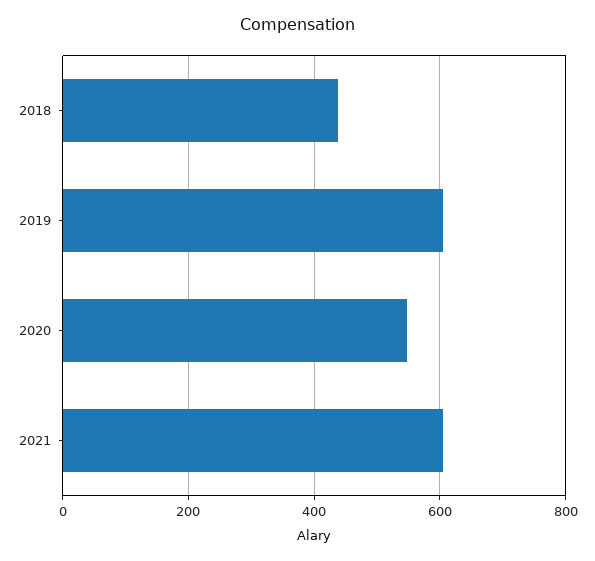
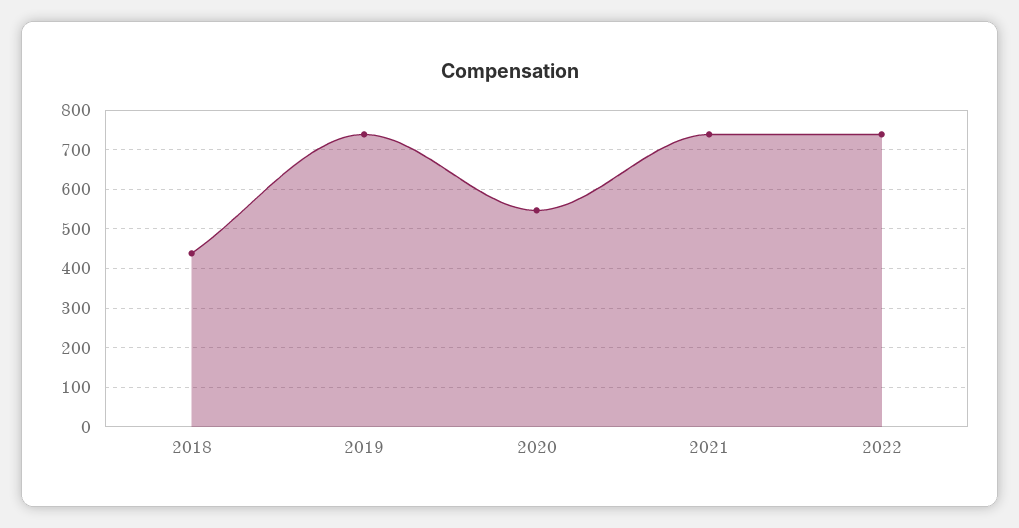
2019: 600 -> 740
2021: 600 -> 740
2022: none -> 740

